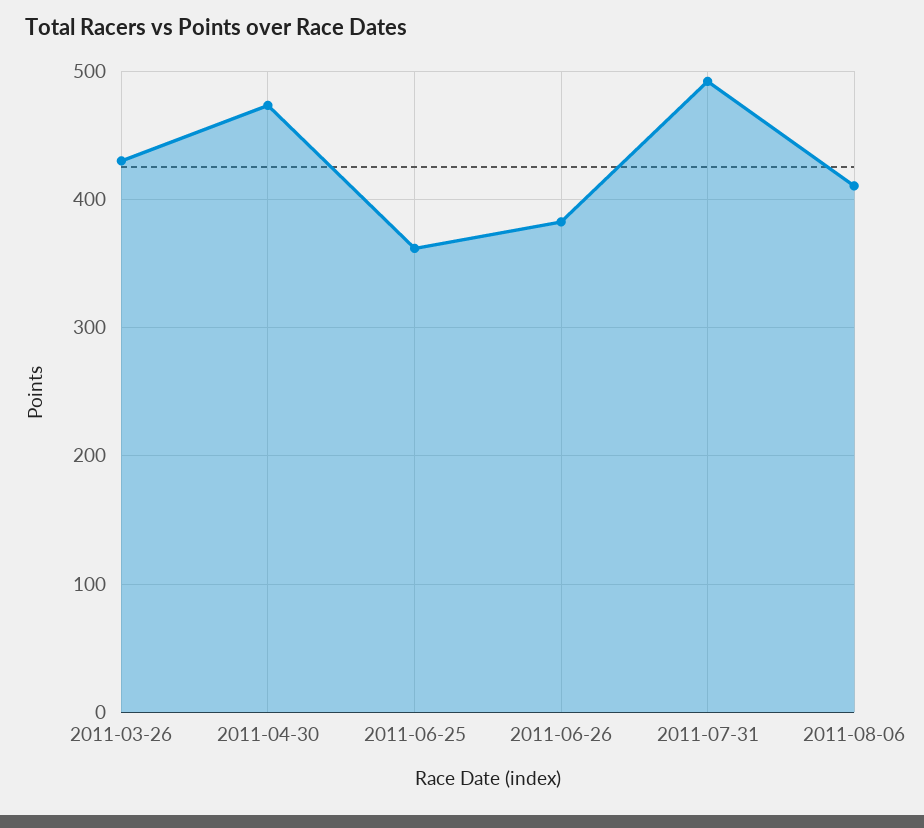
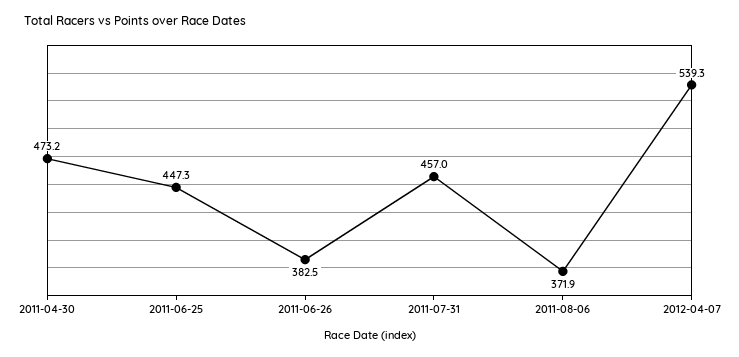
2011-03-26: 430 -> none
2011-06-25: 360 -> 447.3
2011-07-31: 490 -> 457
2011-08-06: 410 -> 371.9
2012-04-07: none -> 539.3

